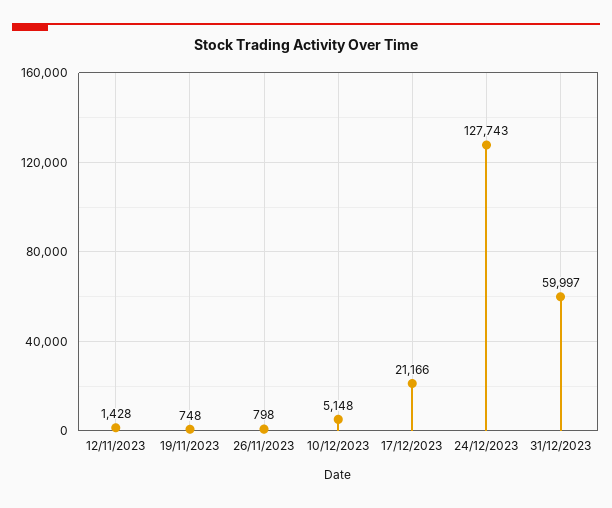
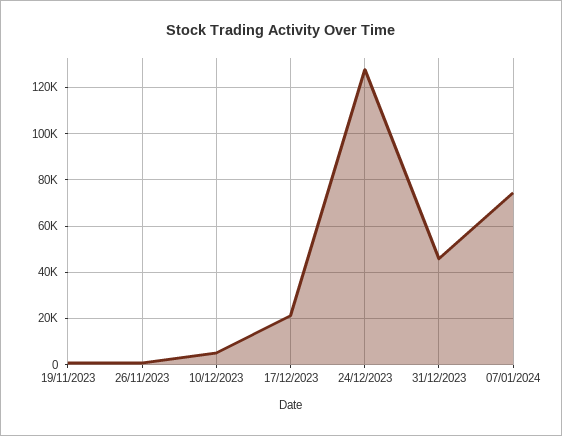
12/11/2023: 1428 -> none
31/12/2023: 59997 -> 45000
07/01/2024: none -> 75000

